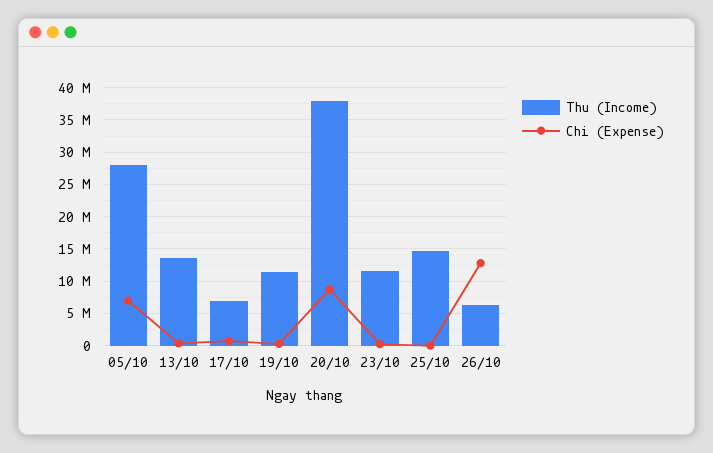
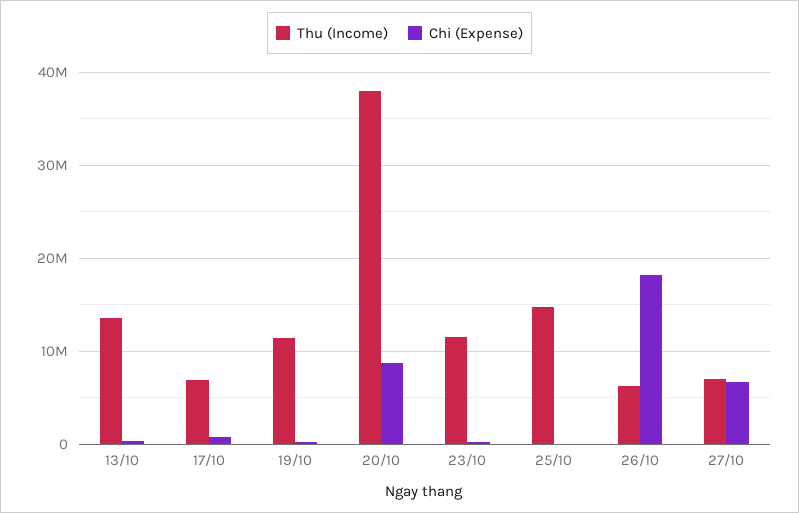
Thu (Income), 05/10: 28000000 -> none
Chi (Expense), 05/10: 7000000 -> none
Chi (Expense), 26/10: 13000000 -> 18000000
Thu (Income), 27/10: none -> 7000000
Chi (Expense), 27/10: none -> 7000000

